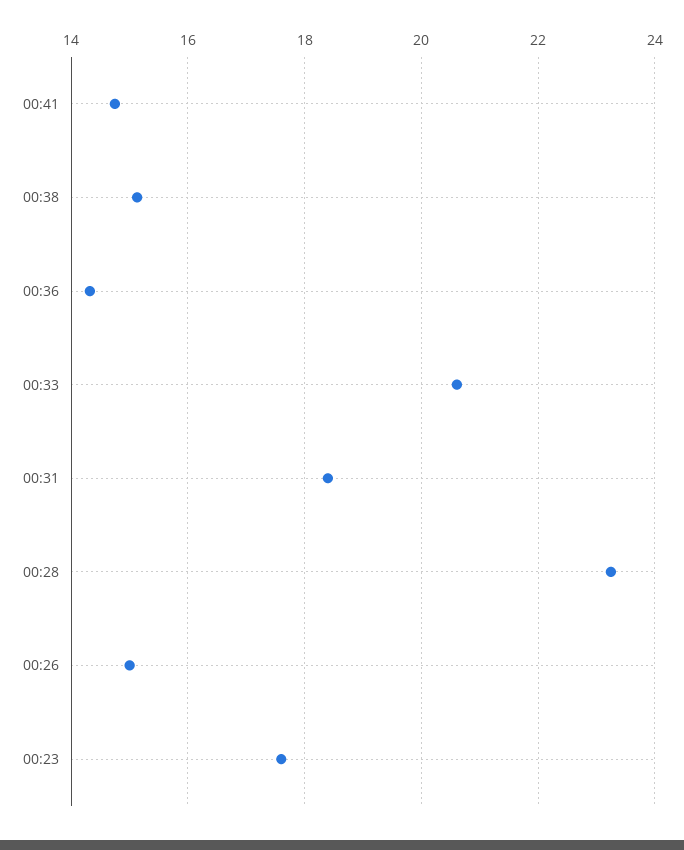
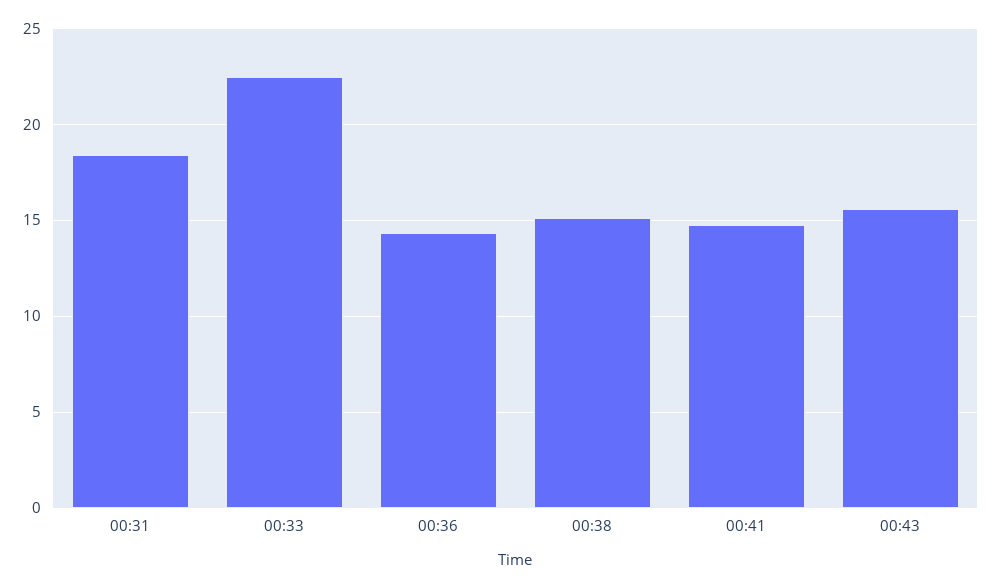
00:33: 20.6 -> 22.5
00:28: 23.2 -> none
00:26: 15 -> none
00:23: 17.6 -> none
00:43: none -> 15.5

